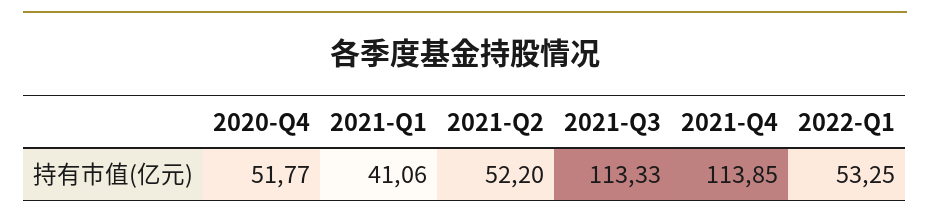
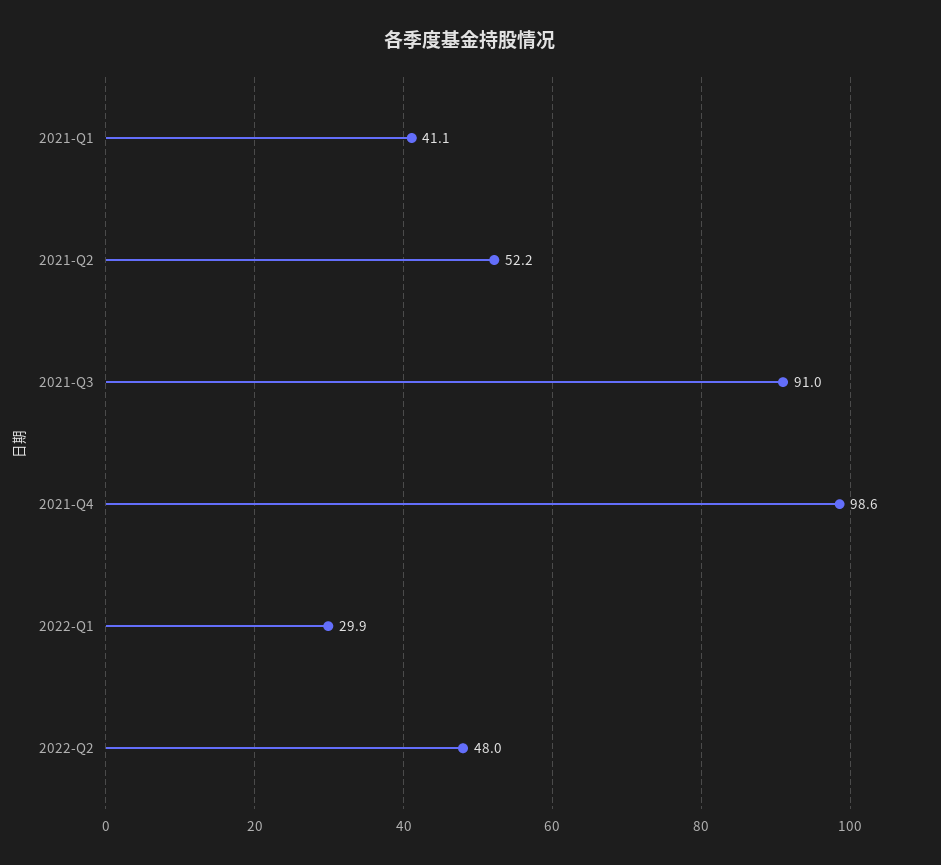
2020-Q4: 51.77 -> none
2021-Q3: 113.33 -> 91
2021-Q4: 113.85 -> 98.6
2022-Q1: 53.25 -> 29.9
2022-Q2: none -> 48

